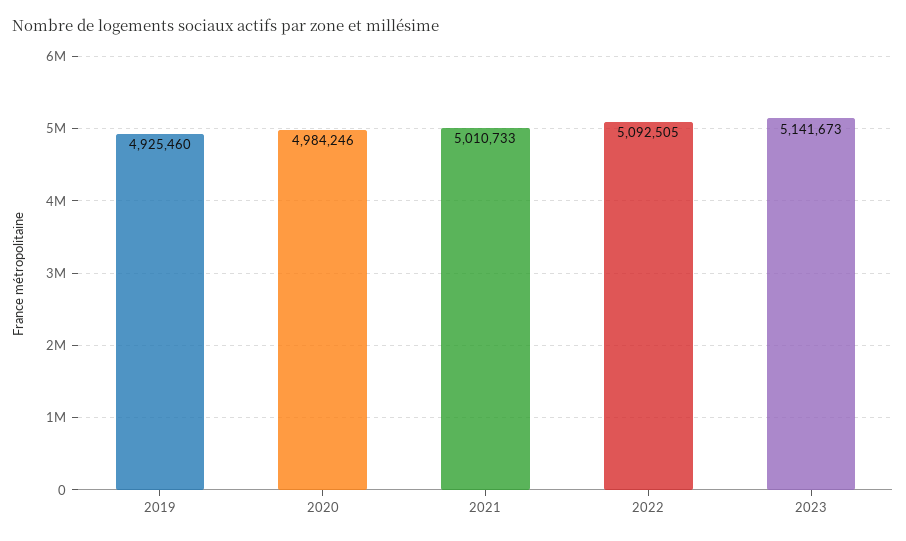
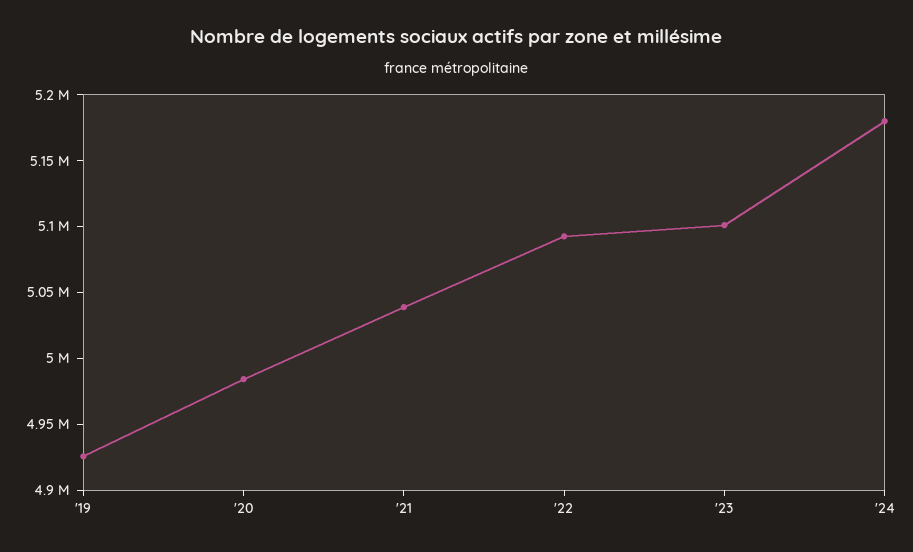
2021: 5010733 -> 5040000
2023: 5141673 -> 5100000
'24: none -> 5180000

